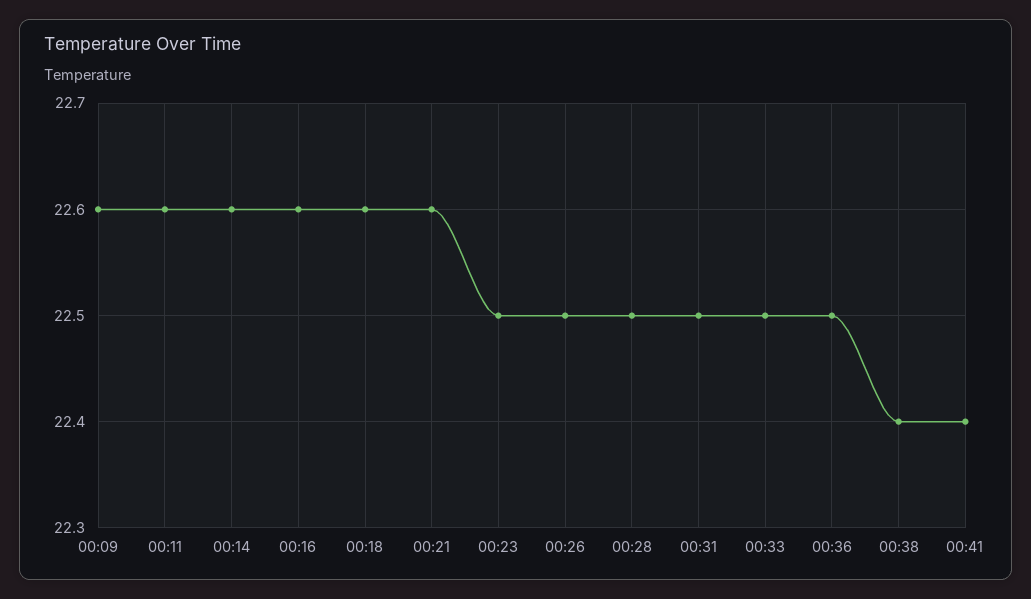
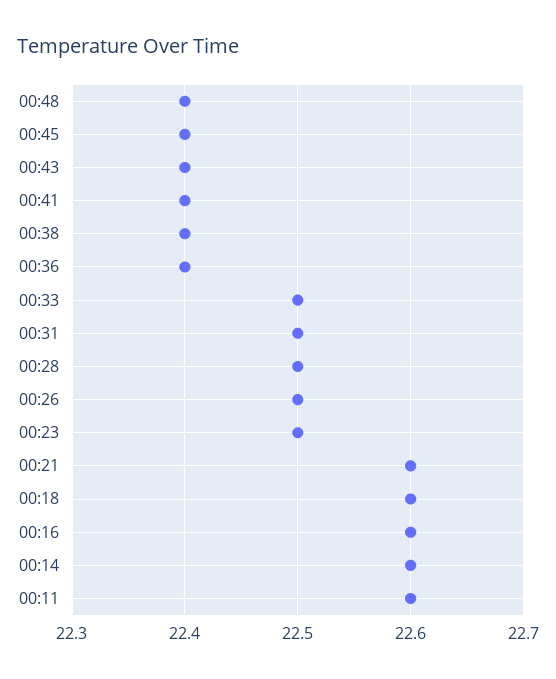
00:09: 22.6 -> none
00:36: 22.5 -> 22.4
00:48: none -> 22.4
00:45: none -> 22.4
00:43: none -> 22.4

